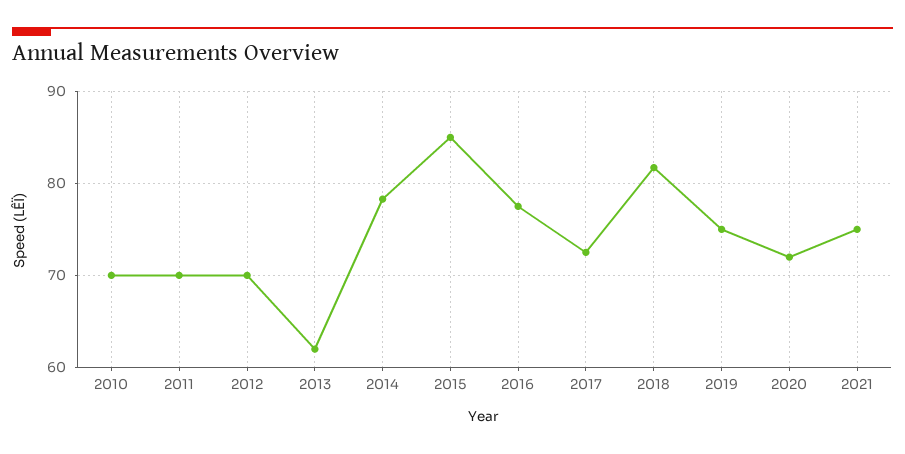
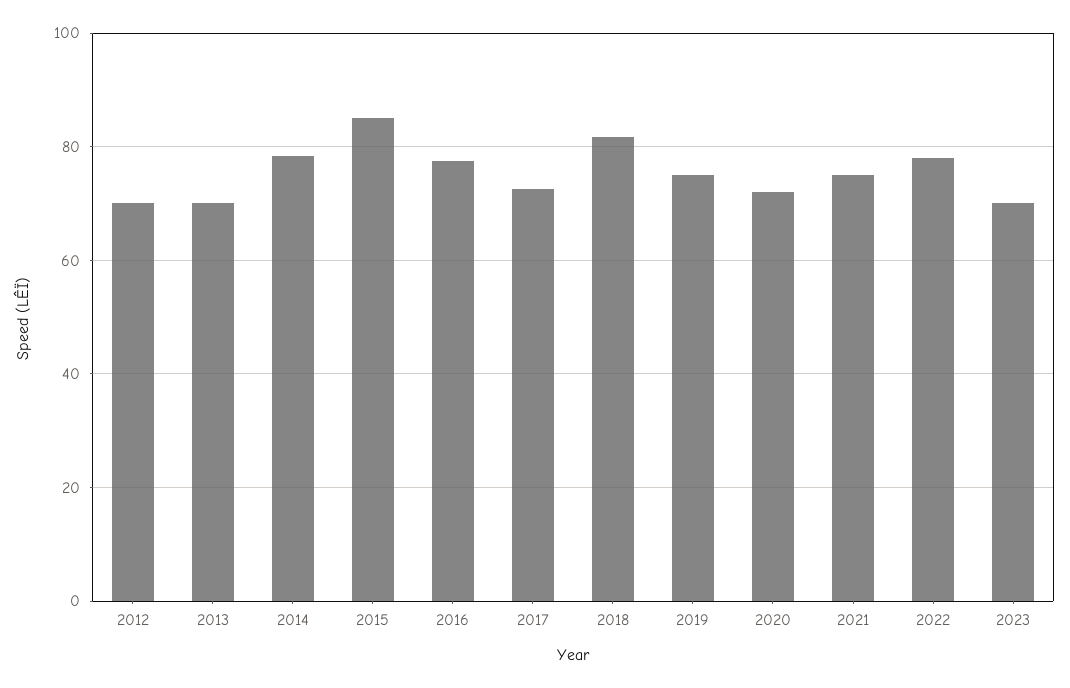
2010: 70 -> none
2011: 70 -> none
2013: 62 -> 70
2022: none -> 78
2023: none -> 70

